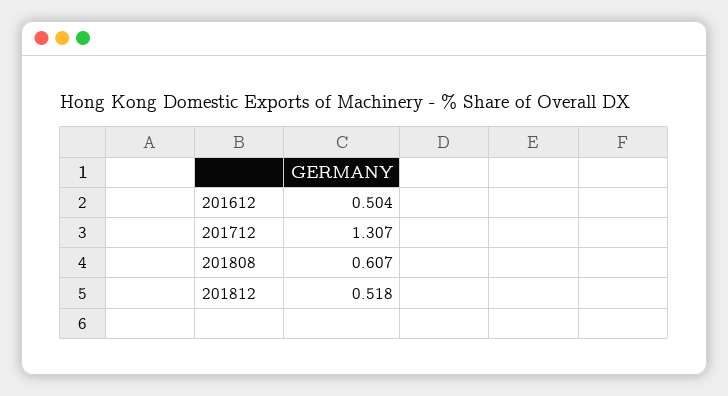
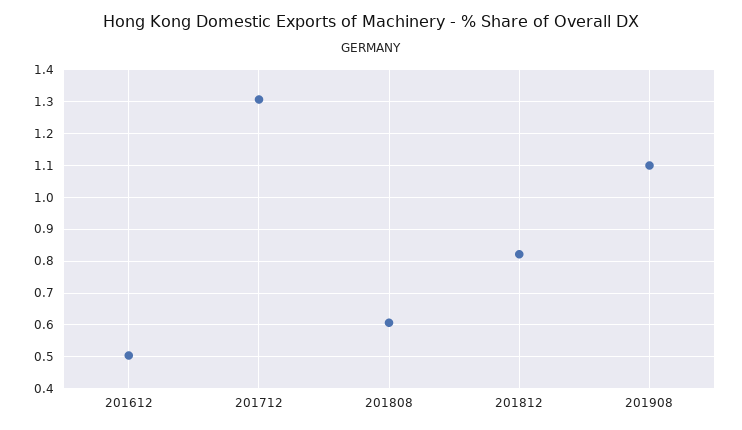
201812: 0.518 -> 0.82
201908: none -> 1.1

